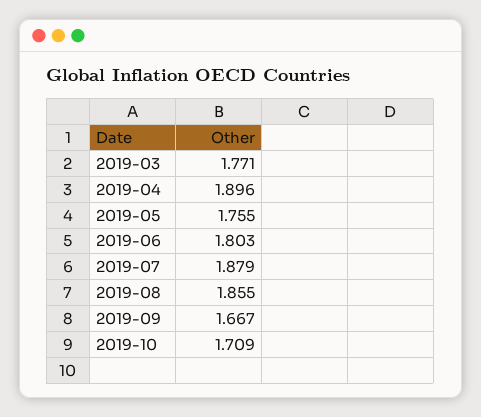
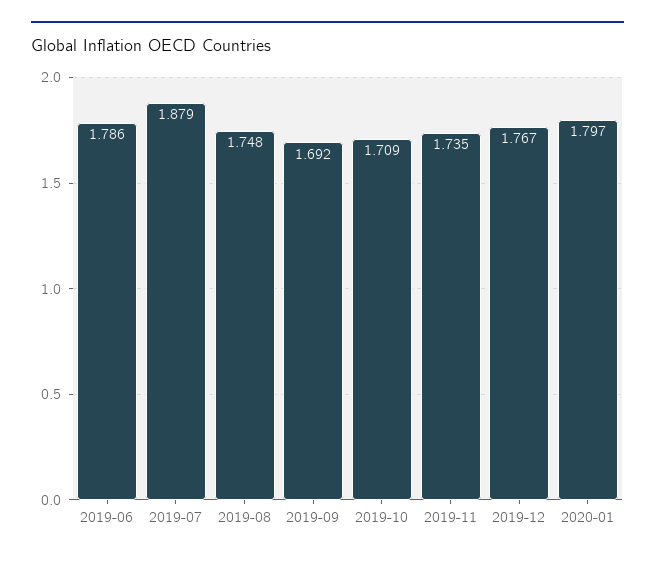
2019-03: 1.771 -> none
2019-04: 1.896 -> none
2019-05: 1.755 -> none
2019-06: 1.803 -> 1.786
2019-08: 1.855 -> 1.748
2019-09: 1.667 -> 1.692
2019-11: none -> 1.735
2019-12: none -> 1.767
2020-01: none -> 1.797

